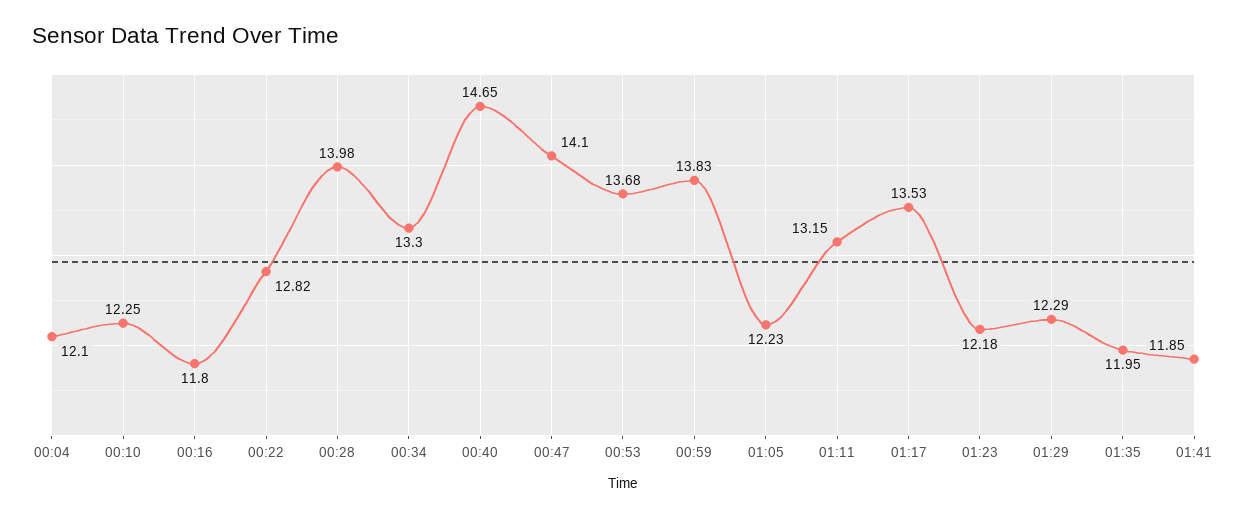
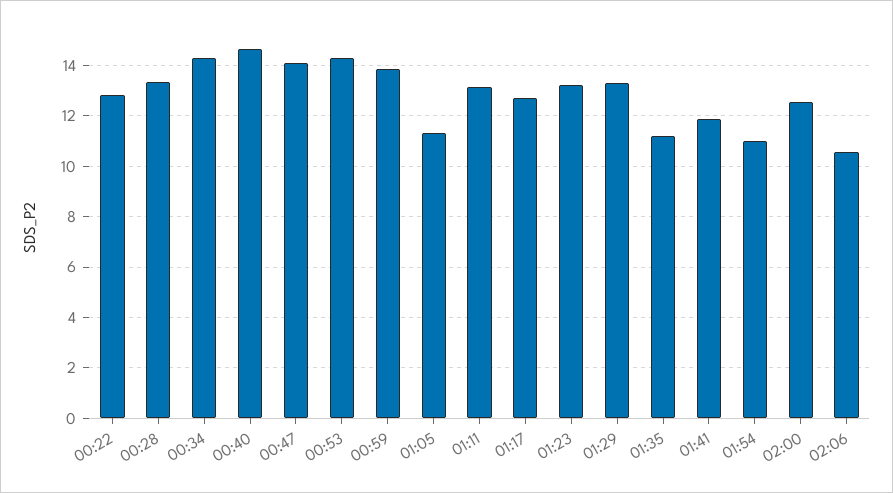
00:04: 12.1 -> none
00:10: 12.25 -> none
00:16: 11.8 -> none
00:28: 13.98 -> 13.25
00:34: 13.3 -> 14.25
00:53: 13.68 -> 14.25
01:05: 12.23 -> 11.25
01:17: 13.53 -> 12.75
01:23: 12.18 -> 13.25
01:29: 12.29 -> 13.25
01:35: 11.95 -> 11.25
01:54: none -> 11
02:00: none -> 12.5
02:06: none -> 10.5

